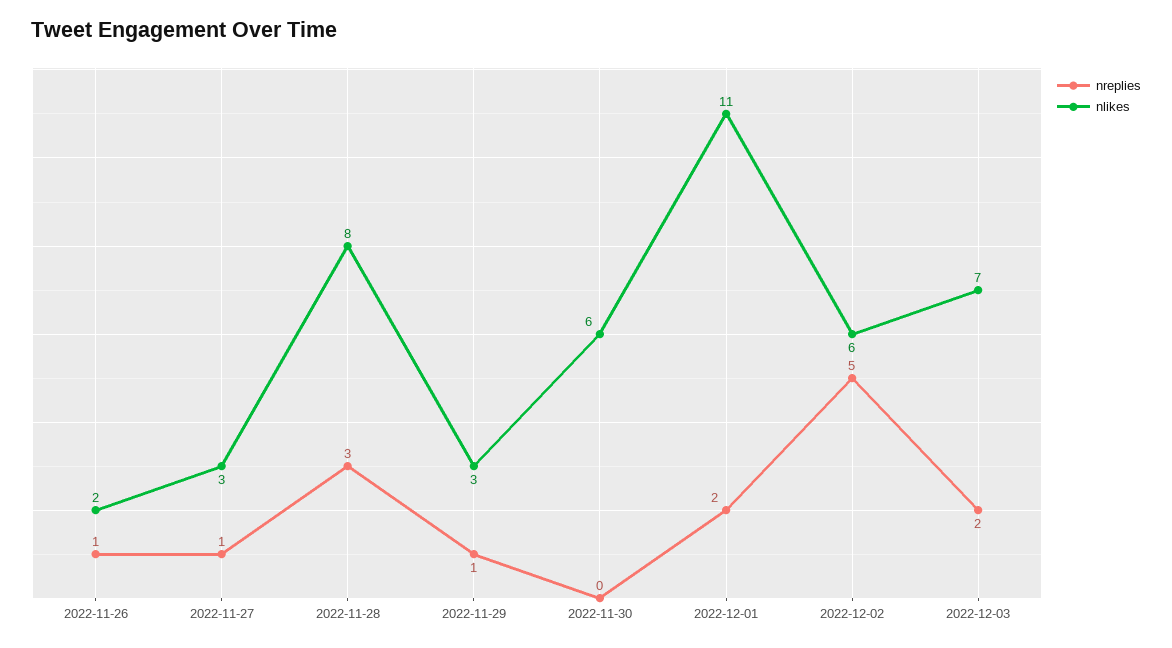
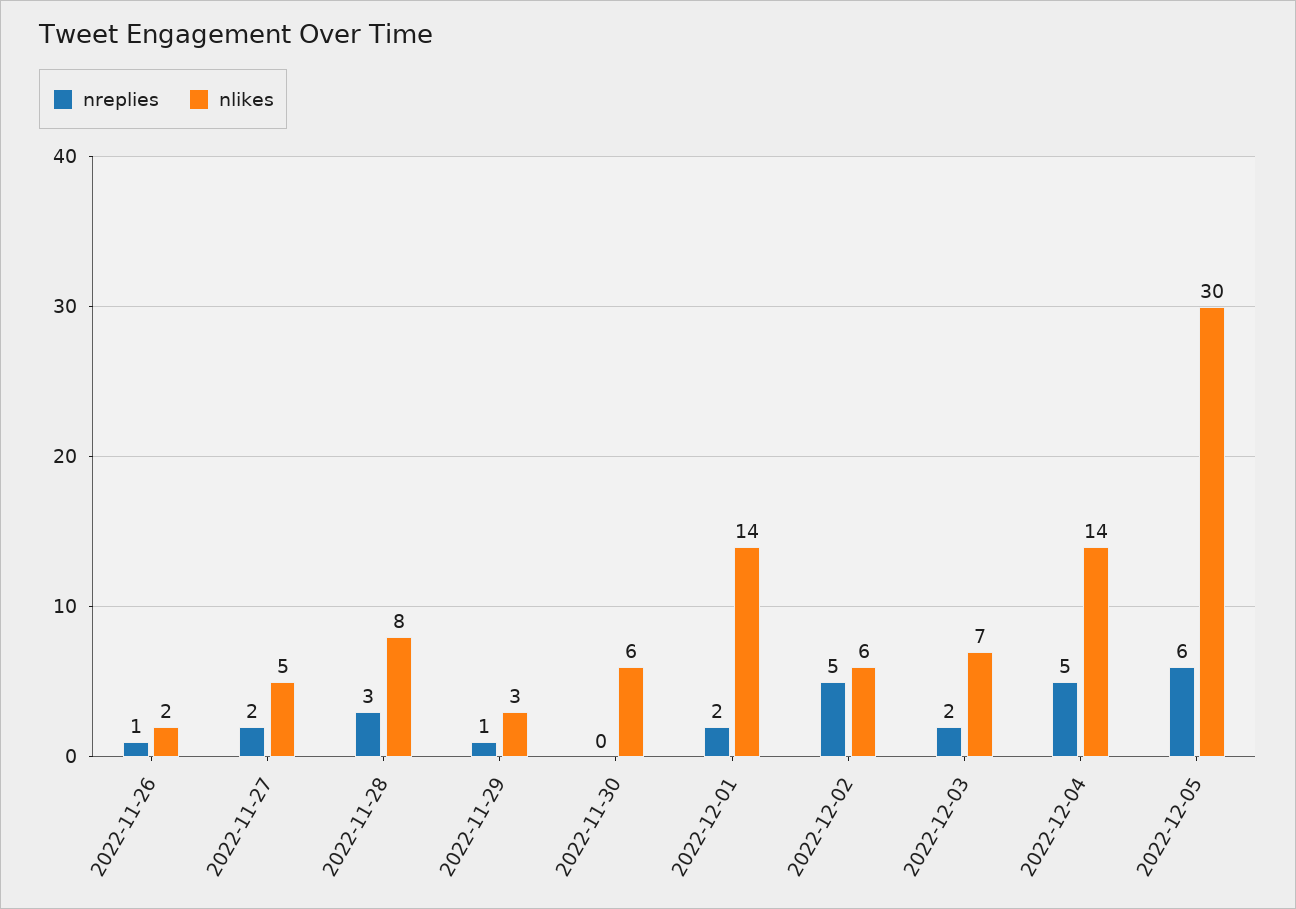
nreplies, 2022-11-27: 1 -> 2
nlikes, 2022-11-27: 3 -> 5
nlikes, 2022-12-01: 11 -> 14
nreplies, 2022-12-04: none -> 5
nlikes, 2022-12-04: none -> 14
nreplies, 2022-12-05: none -> 6
nlikes, 2022-12-05: none -> 30

